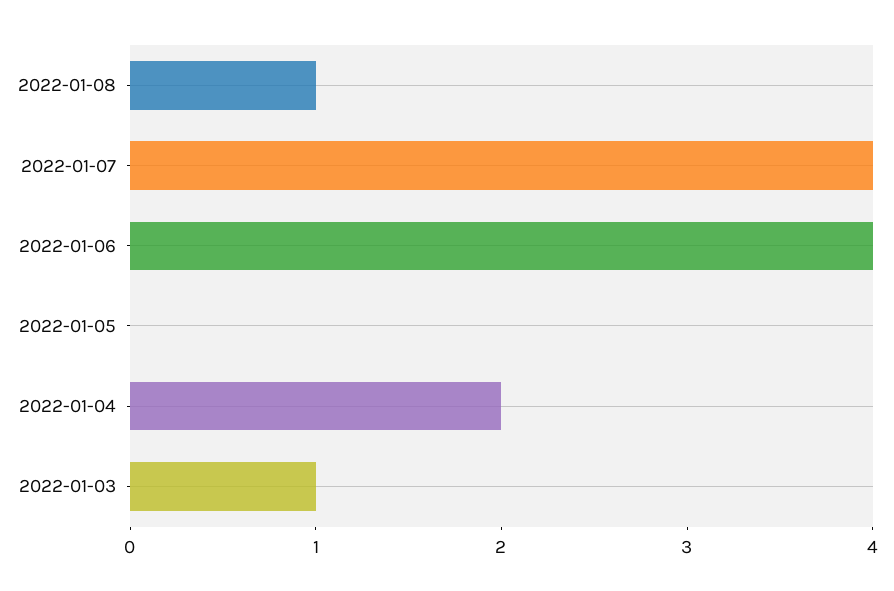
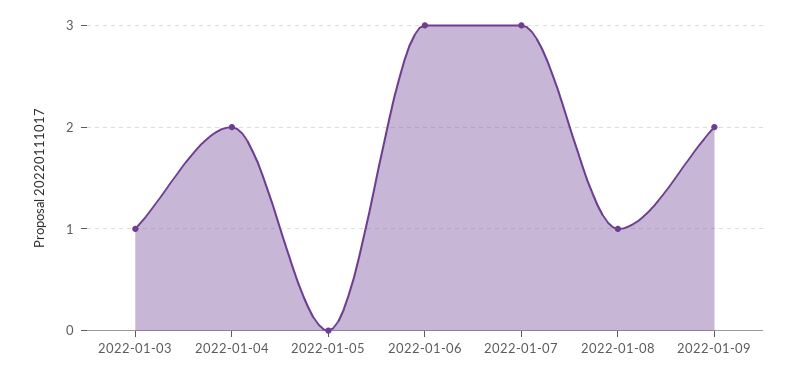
2022-01-07: 4 -> 3
2022-01-06: 4 -> 3
2022-01-09: none -> 2

